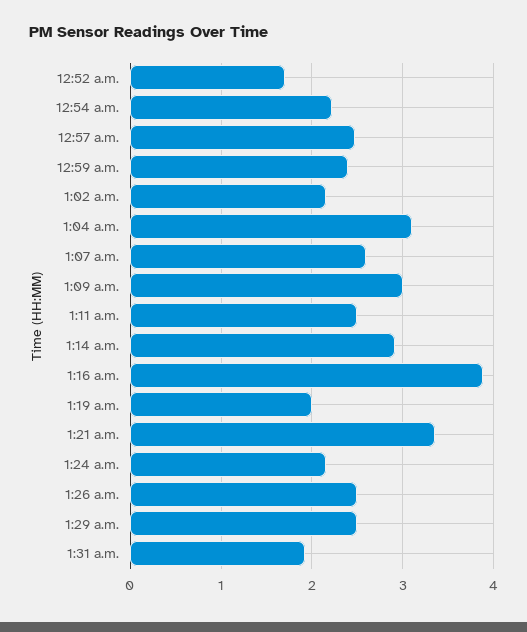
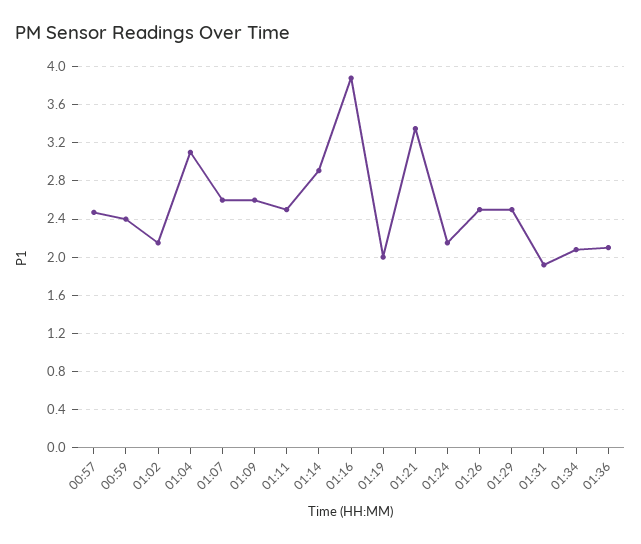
12:52 a.m.: 1.7 -> none
12:54 a.m.: 2.2 -> none
1:09 a.m.: 3 -> 2.6
01:34: none -> 2.1
01:36: none -> 2.1

